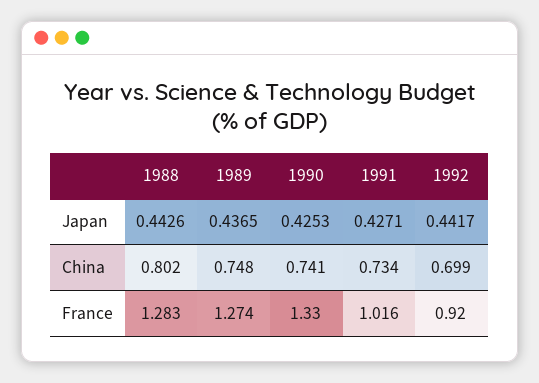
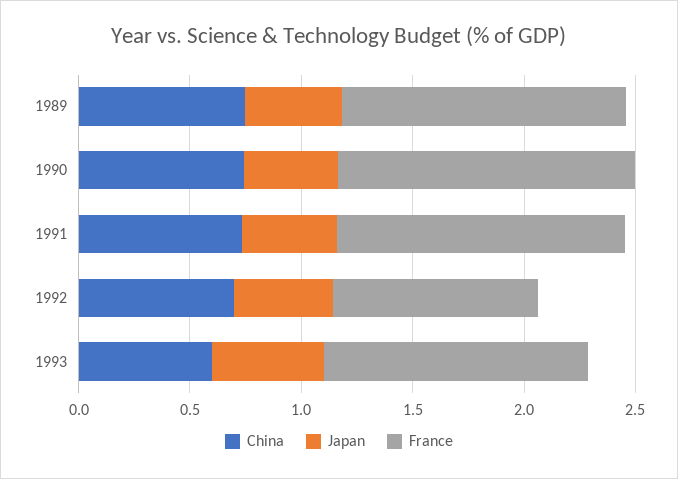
Japan, 1988: 0.4426 -> none
China, 1988: 0.802 -> none
France, 1988: 1.283 -> none
France, 1991: 1.016 -> 1.3
China, 1993: none -> 0.6
Japan, 1993: none -> 0.5
France, 1993: none -> 1.2

